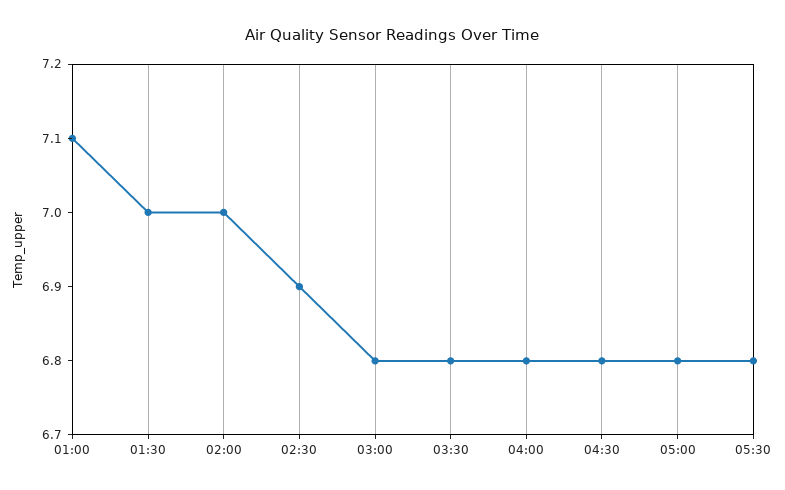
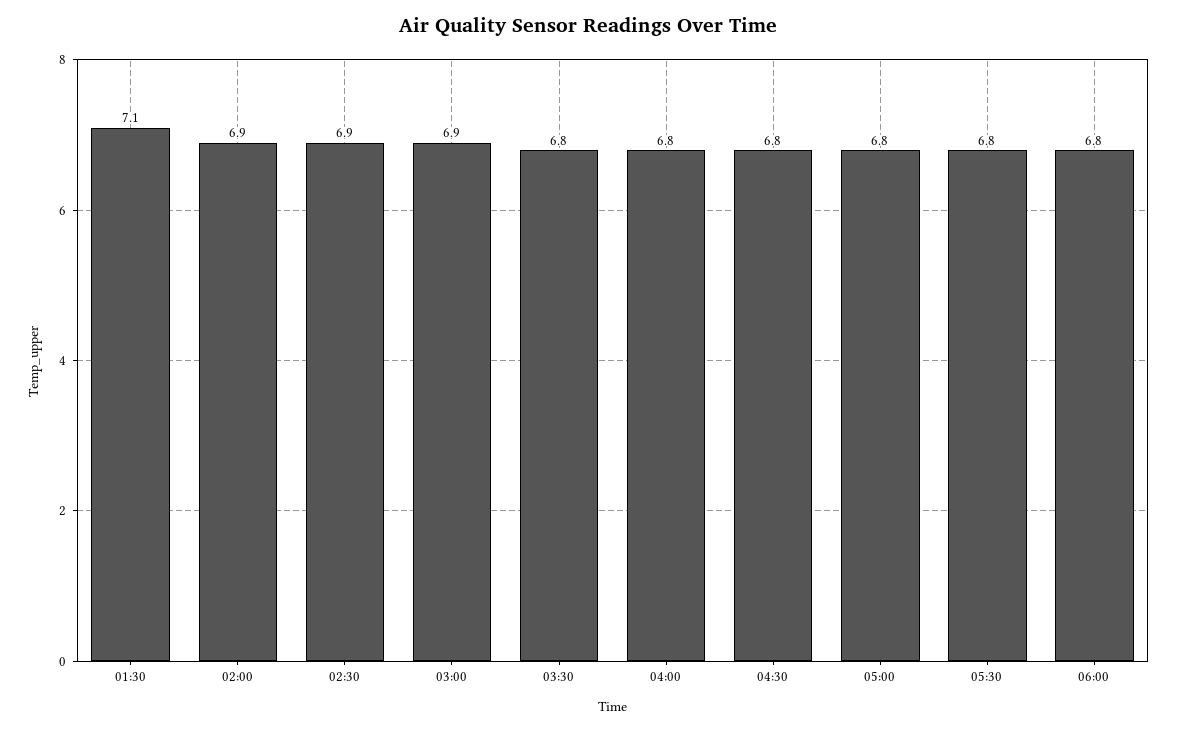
01:00: 7.1 -> none
01:30: 7 -> 7.1
02:00: 7 -> 6.9
03:00: 6.8 -> 6.9
06:00: none -> 6.8

